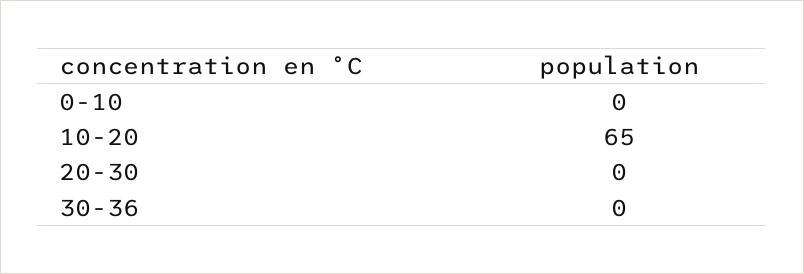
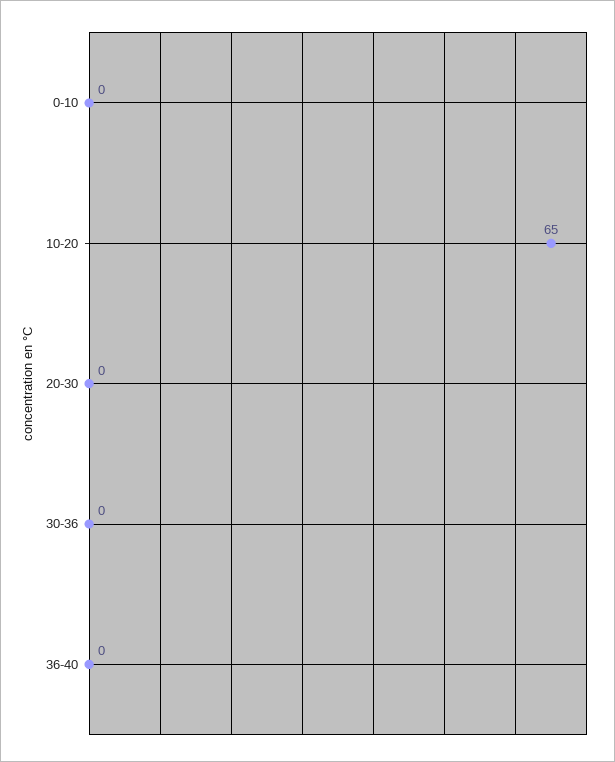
36-40: none -> 0

